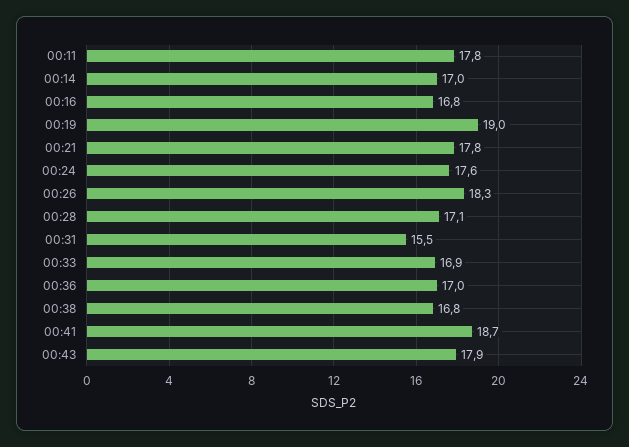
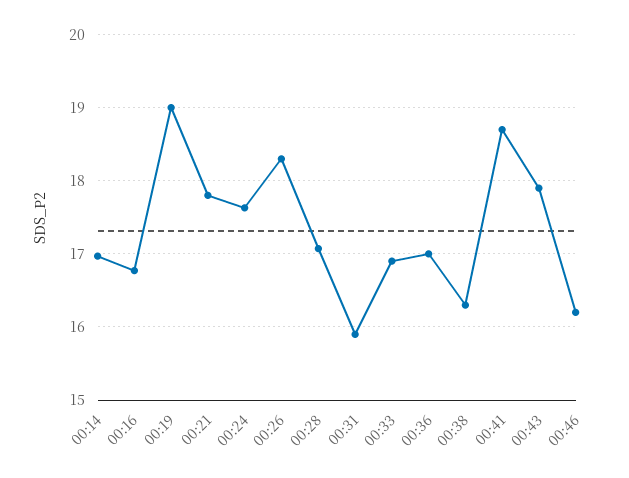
00:11: 17.8 -> none
00:31: 15.5 -> 15.9
00:38: 16.8 -> 16.3
00:46: none -> 16.2

